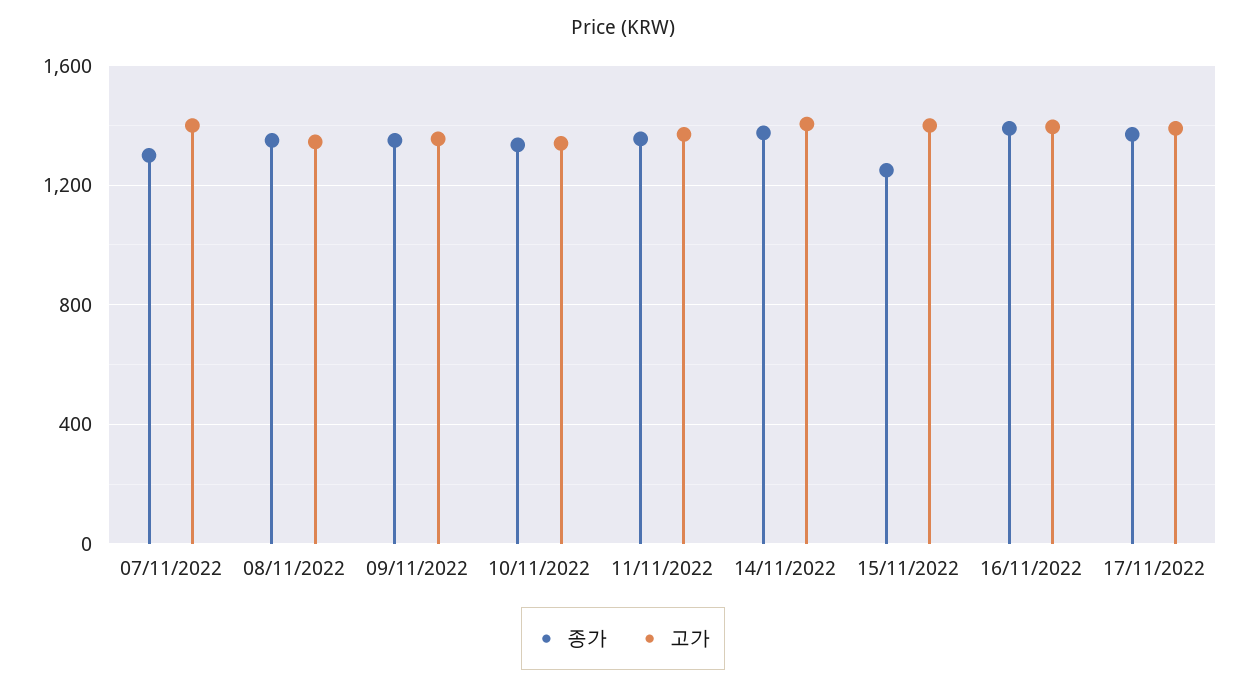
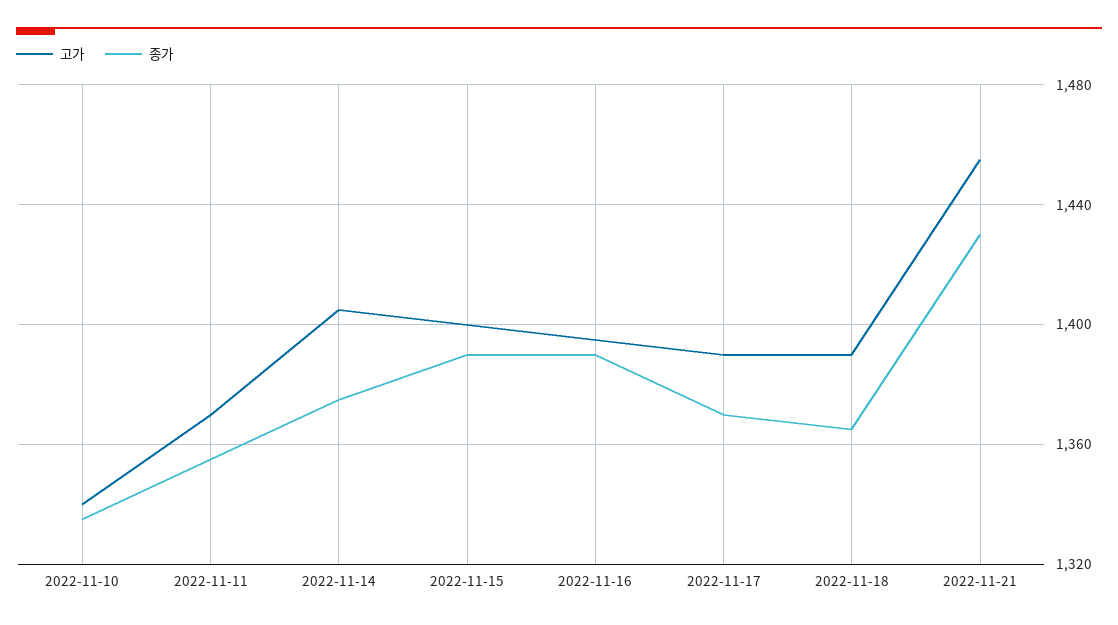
종가, 07/11/2022: 1300 -> none
고가, 07/11/2022: 1400 -> none
종가, 08/11/2022: 1350 -> none
고가, 08/11/2022: 1350 -> none
종가, 09/11/2022: 1350 -> none
고가, 09/11/2022: 1350 -> none
종가, 15/11/2022: 1250 -> 1390
고가, 2022-11-18: none -> 1390
종가, 2022-11-18: none -> 1365
고가, 2022-11-21: none -> 1455
종가, 2022-11-21: none -> 1430

